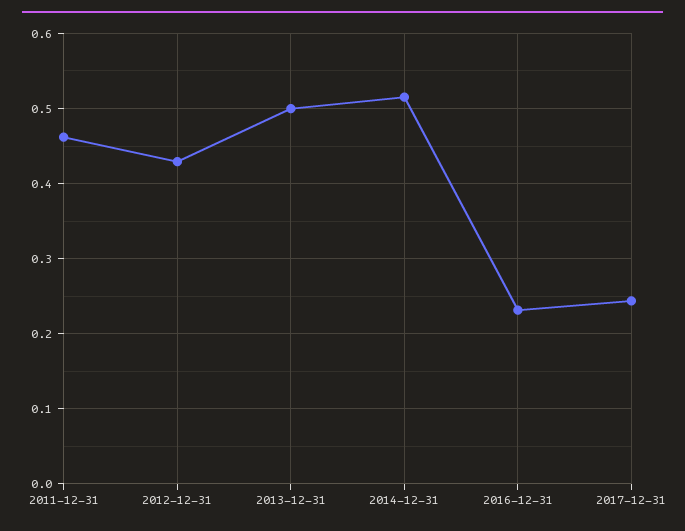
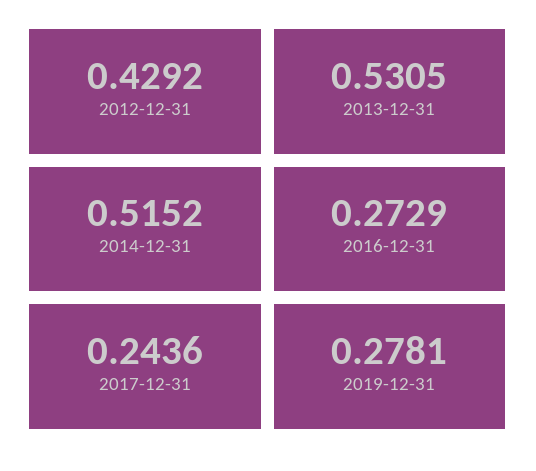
2011-12-31: 0.46 -> none
2013-12-31: 0.5 -> 0.5305
2016-12-31: 0.23 -> 0.2729
2019-12-31: none -> 0.2781

